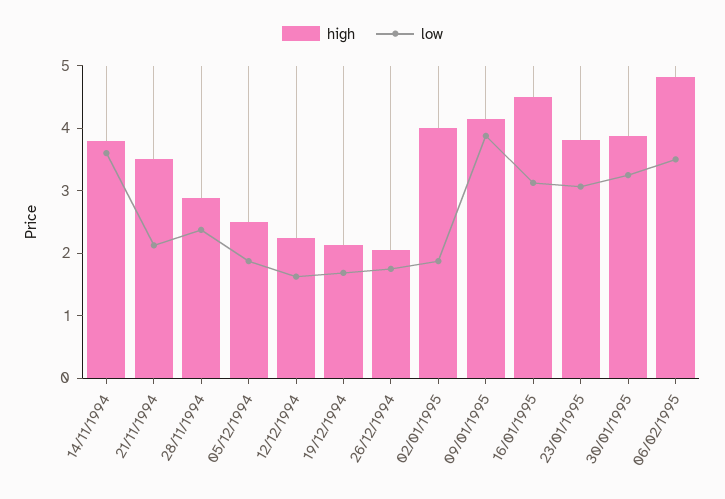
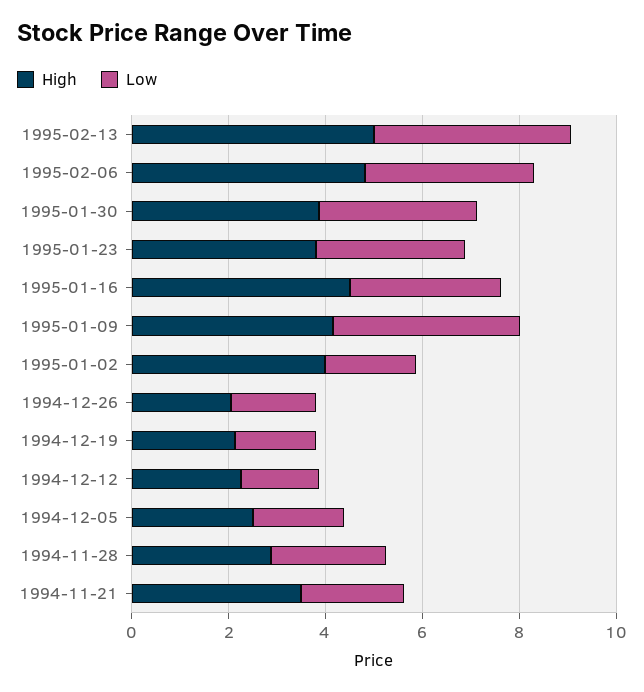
high, 14/11/1994: 3.8 -> none
low, 14/11/1994: 3.6 -> none
high, 1995-02-13: none -> 5
low, 1995-02-13: none -> 4

